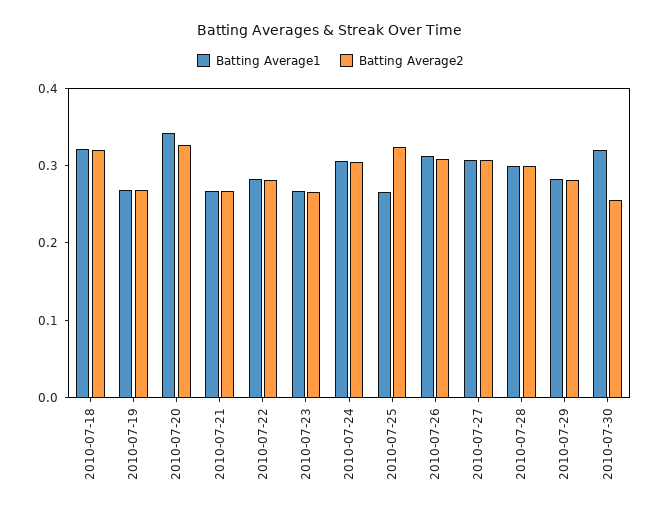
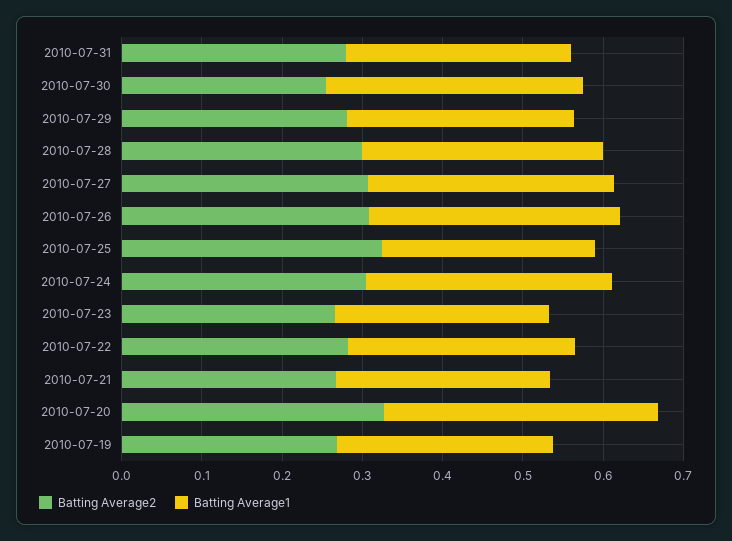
Batting Average1, 2010-07-18: 0.32 -> none
Batting Average2, 2010-07-18: 0.32 -> none
Batting Average2, 2010-07-31: none -> 0.28
Batting Average1, 2010-07-31: none -> 0.28

